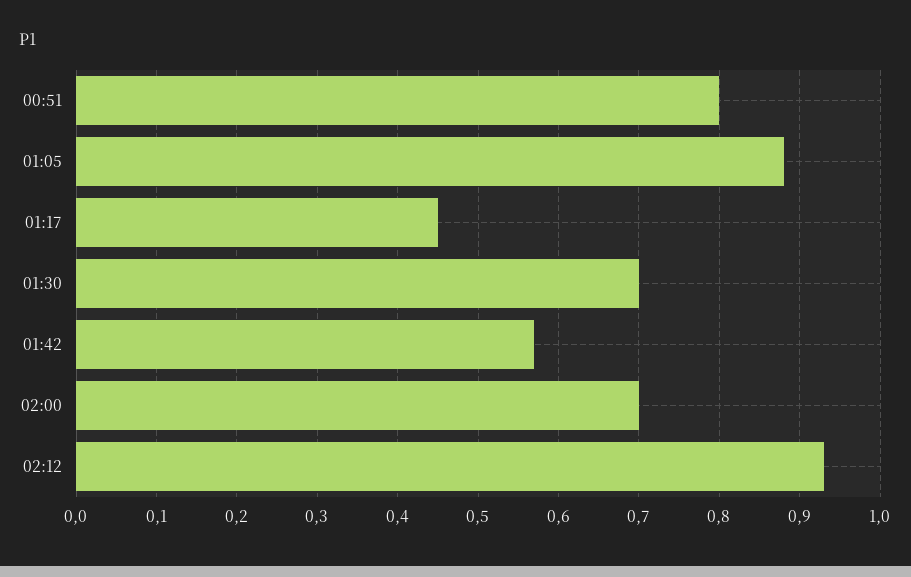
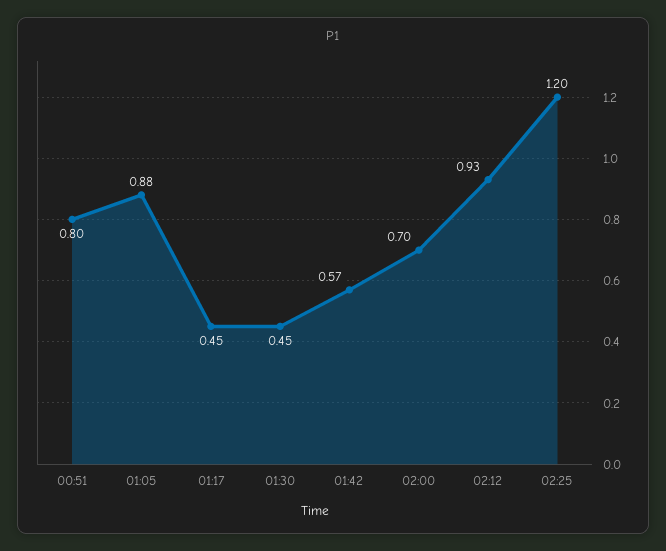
01:30: 0.7 -> 0.45
02:25: none -> 1.2

